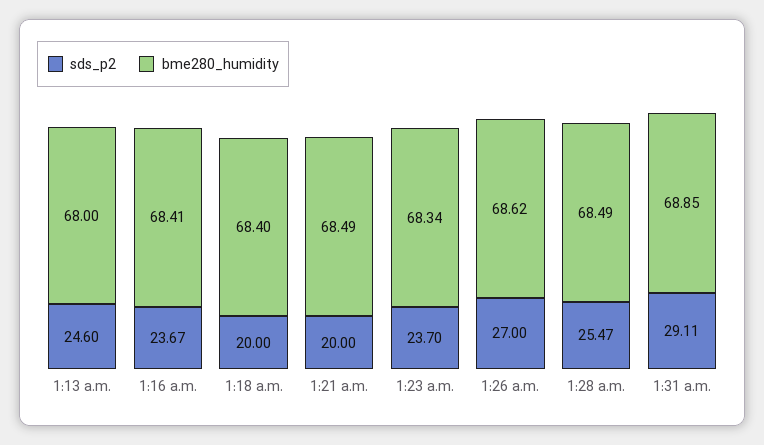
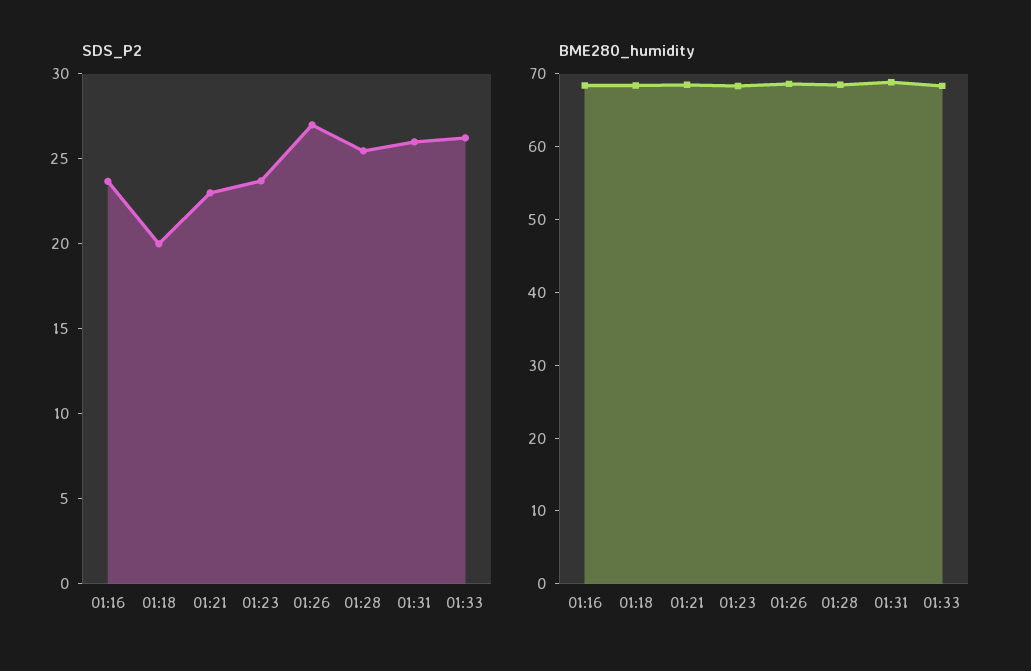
sds_p2, 1:13 a.m.: 24.6 -> none
bme280_humidity, 1:13 a.m.: 68 -> none
sds_p2, 1:21 a.m.: 20 -> 23
sds_p2, 1:31 a.m.: 29.11 -> 26
sds_p2, 01:33: none -> 26
bme280_humidity, 01:33: none -> 68

